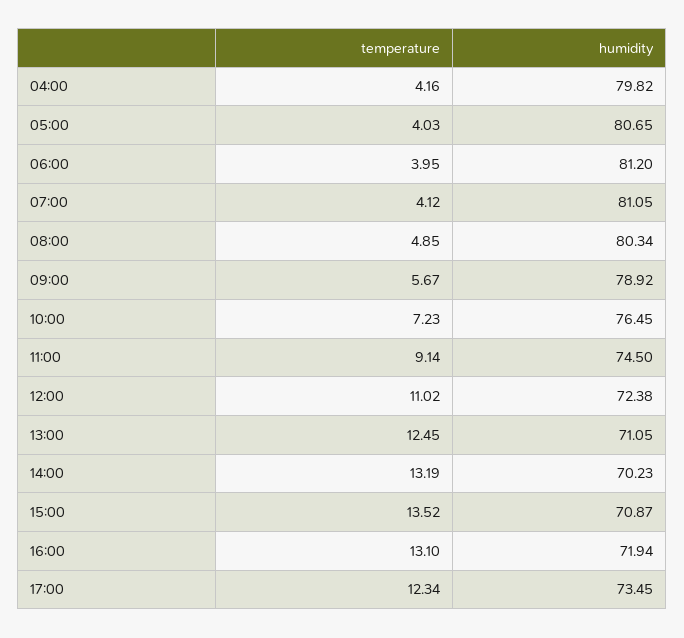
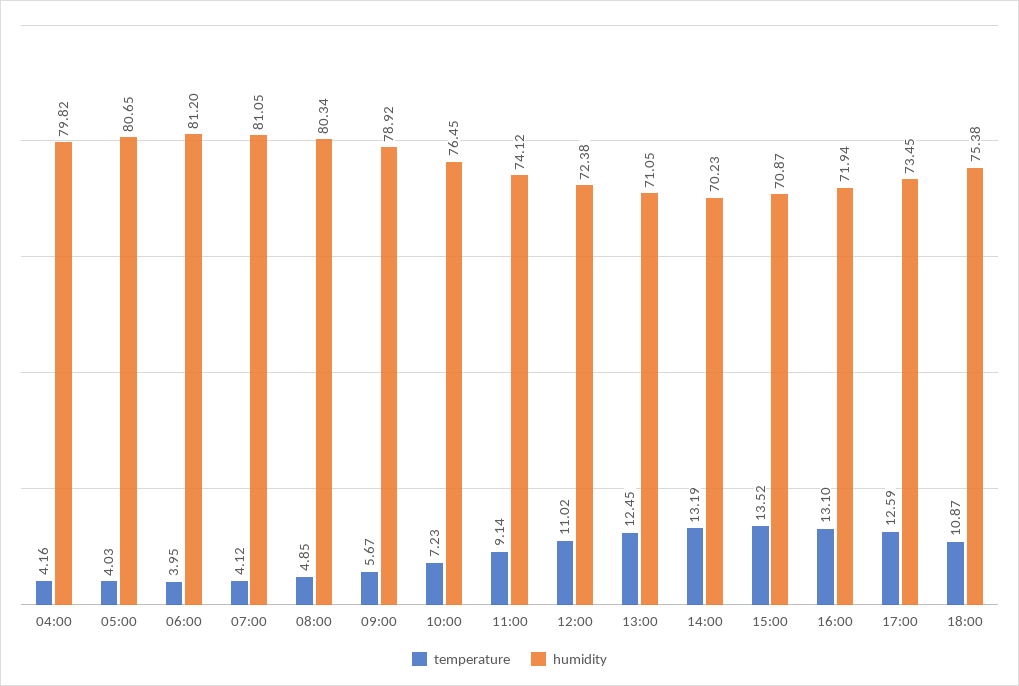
humidity, 11:00: 74.5 -> 74.12
temperature, 17:00: 12.34 -> 12.59
temperature, 18:00: none -> 10.87
humidity, 18:00: none -> 75.38

